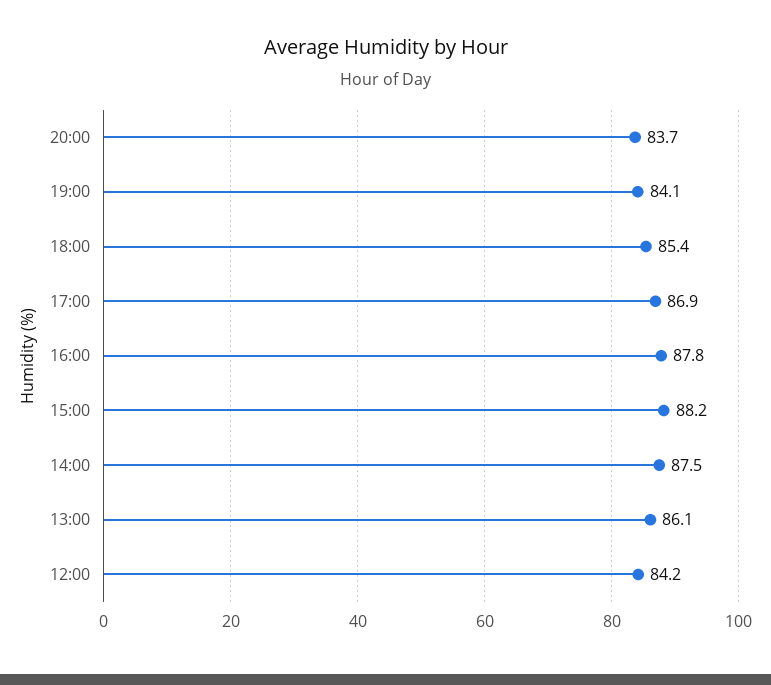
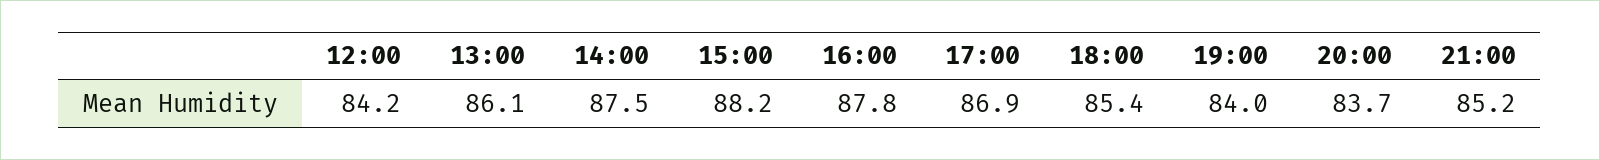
19:00: 84.1 -> 84
21:00: none -> 85.2

